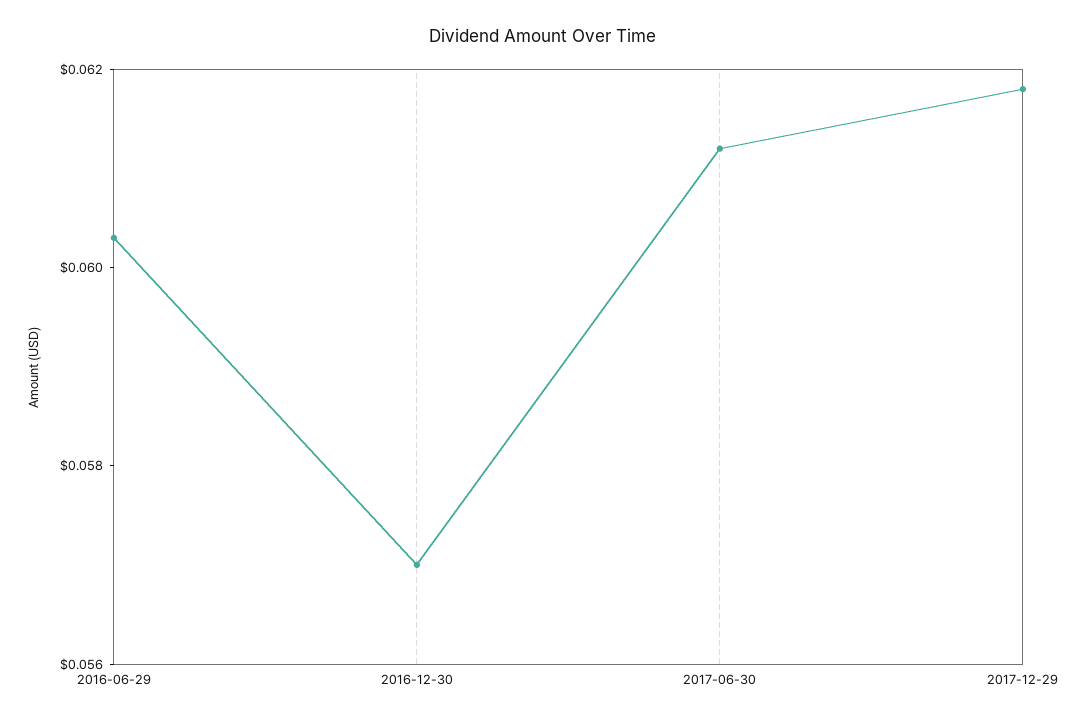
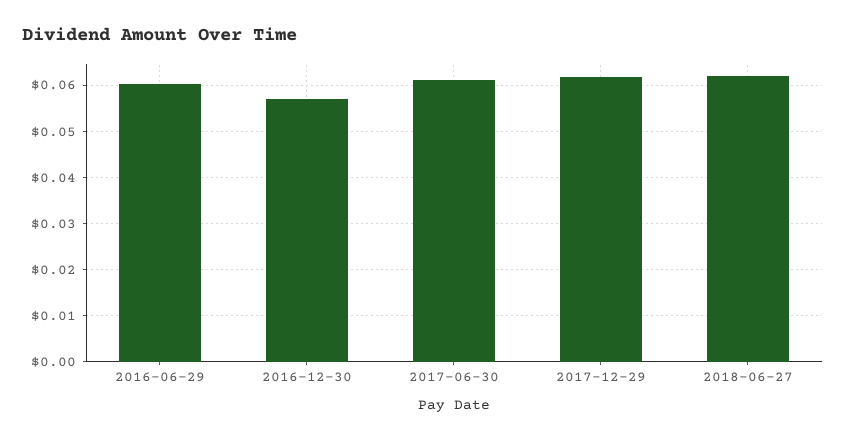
2018-06-27: none -> 0.062

